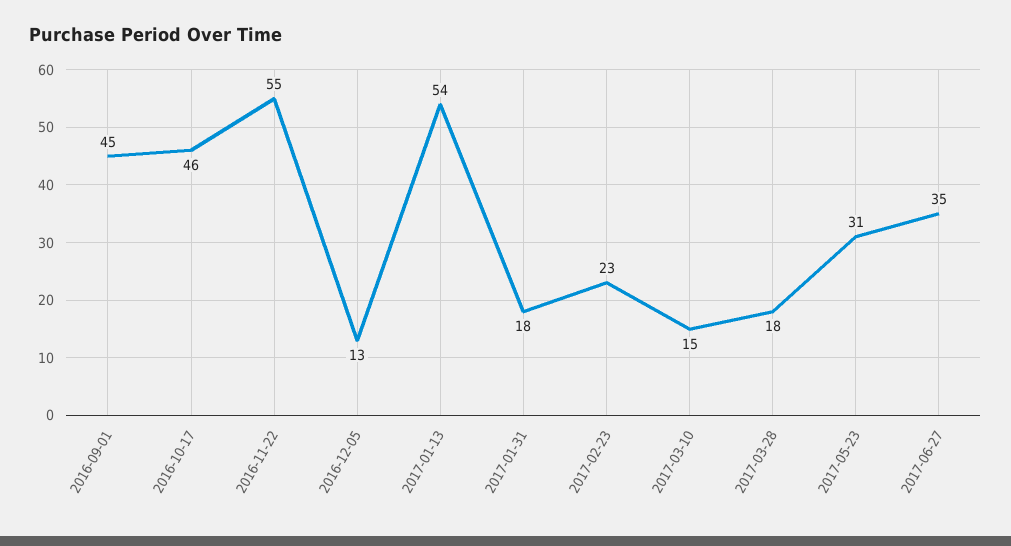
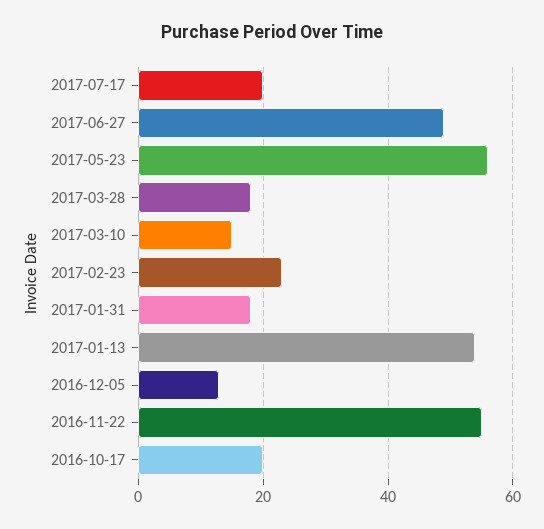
2016-09-01: 45 -> none
2016-10-17: 46 -> 20
2017-05-23: 31 -> 55
2017-06-27: 35 -> 50
2017-07-17: none -> 20

